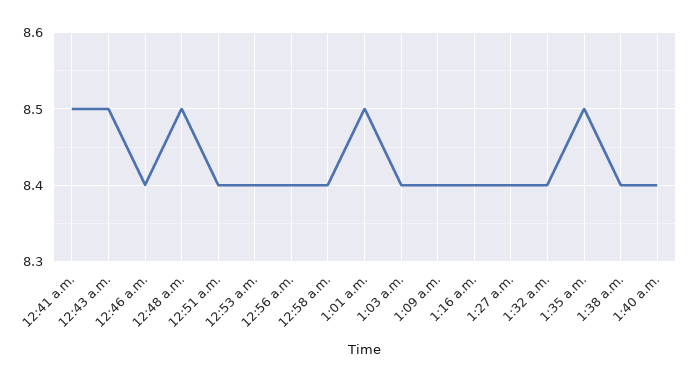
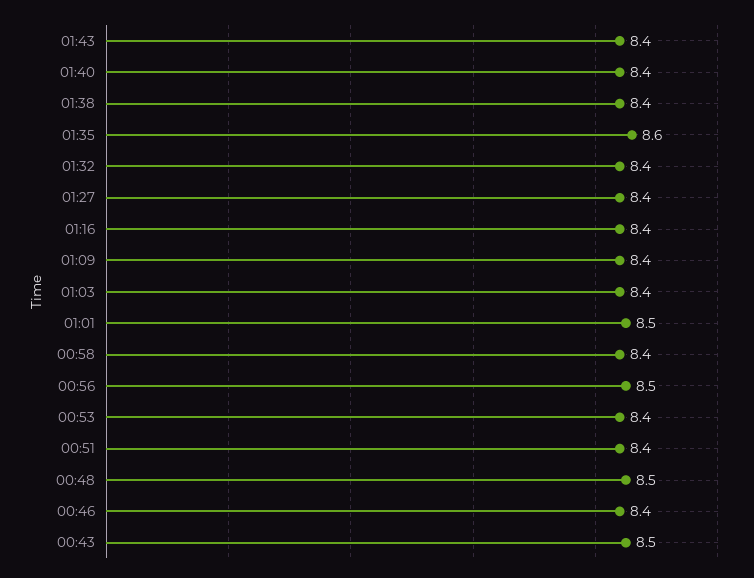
12:41 a.m.: 8.5 -> none
12:56 a.m.: 8.4 -> 8.5
1:35 a.m.: 8.5 -> 8.6
01:43: none -> 8.4

